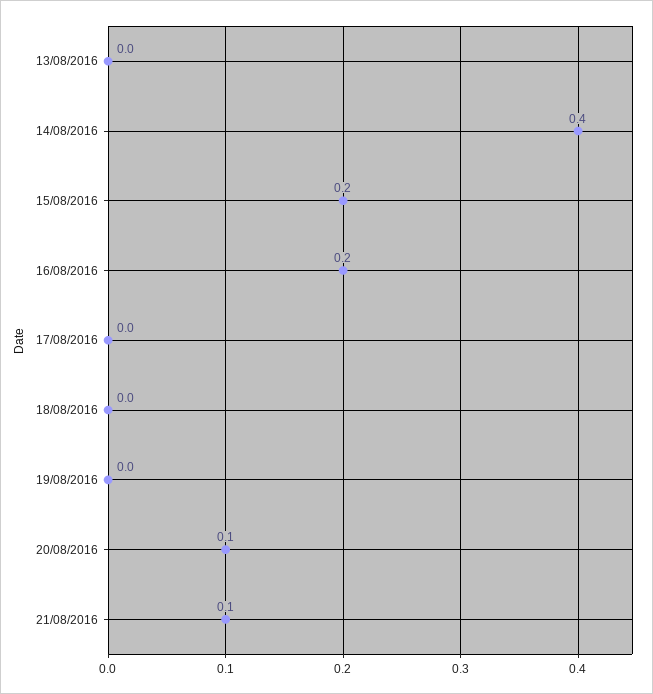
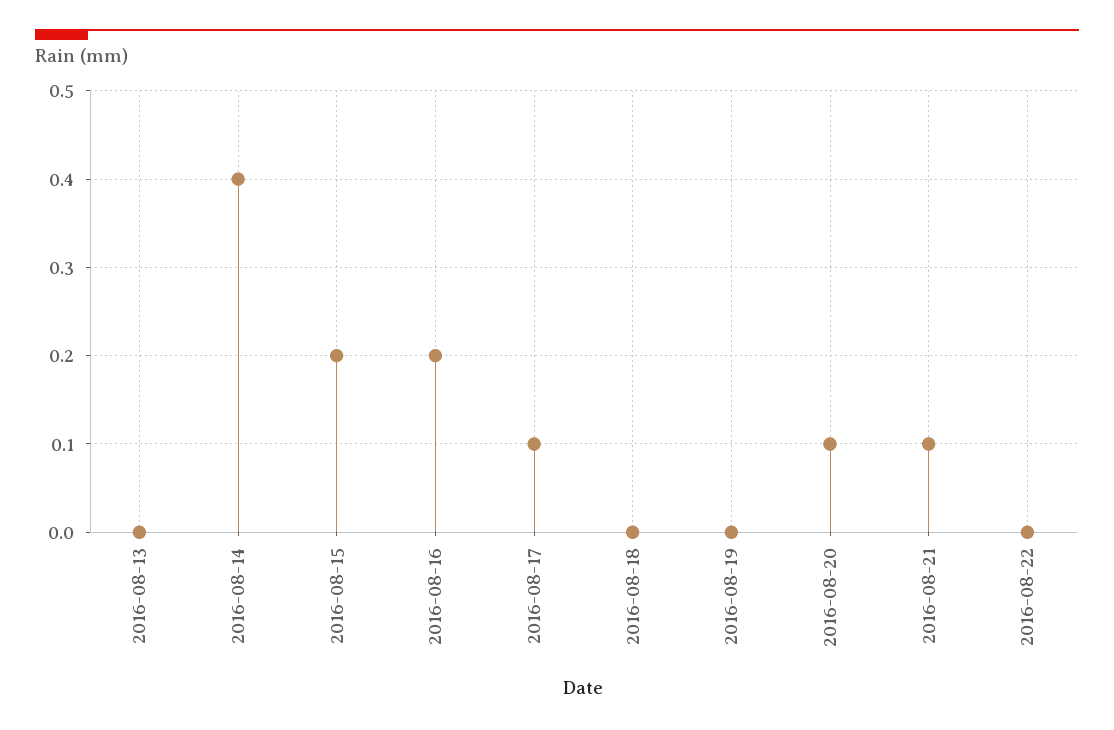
17/08/2016: 0 -> 0.1
2016-08-22: none -> 0

